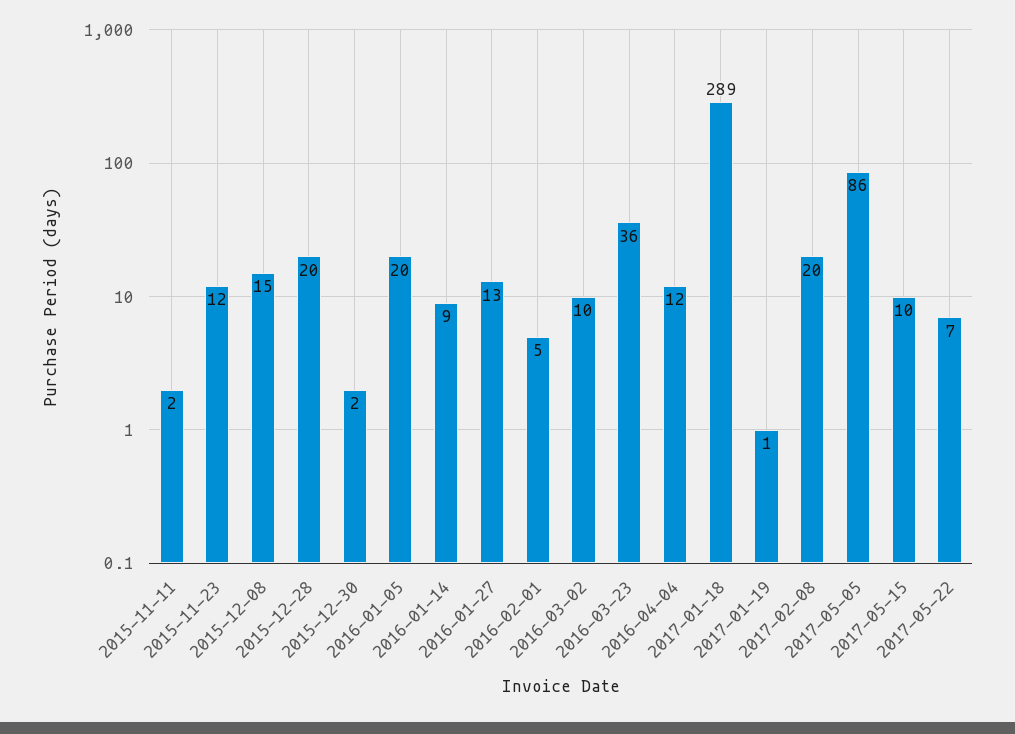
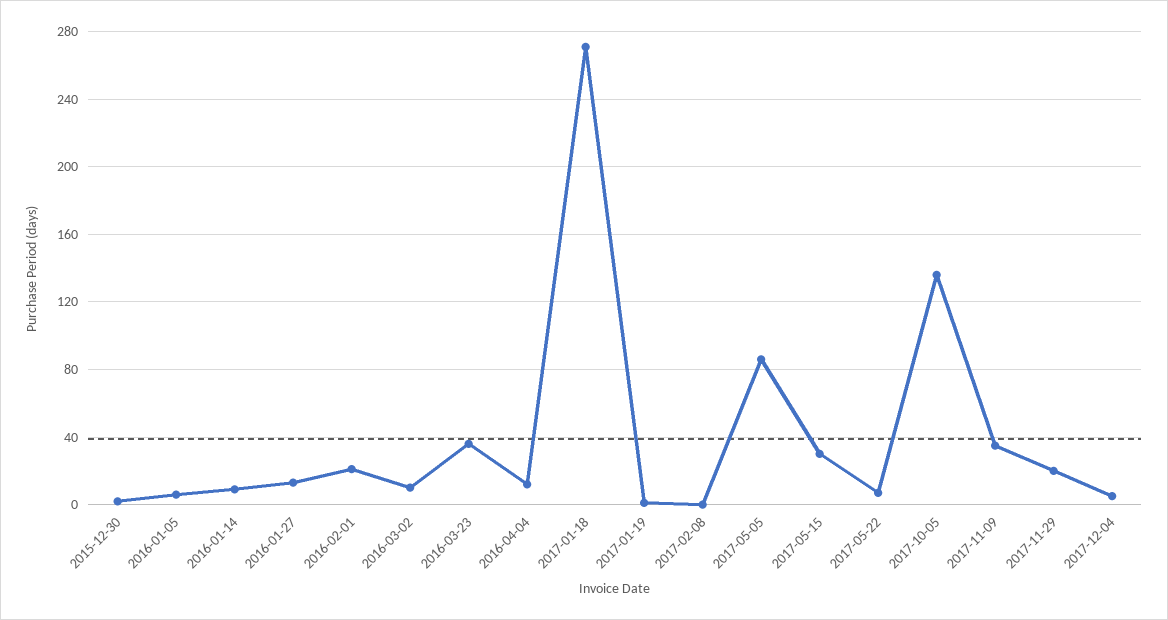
2015-11-11: 2 -> none
2015-11-23: 12 -> none
2015-12-08: 15 -> none
2015-12-28: 20 -> none
2016-01-05: 20 -> 5
2016-02-01: 5 -> 20
2017-01-18: 289 -> 270
2017-02-08: 20 -> 0
2017-05-15: 10 -> 30
2017-10-05: none -> 135
2017-11-09: none -> 35
2017-11-29: none -> 20
2017-12-04: none -> 5

